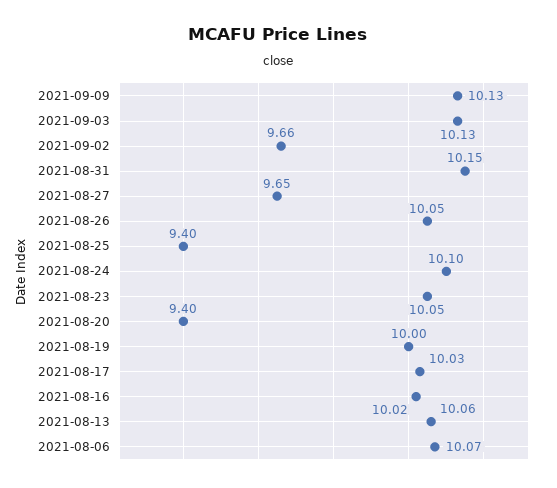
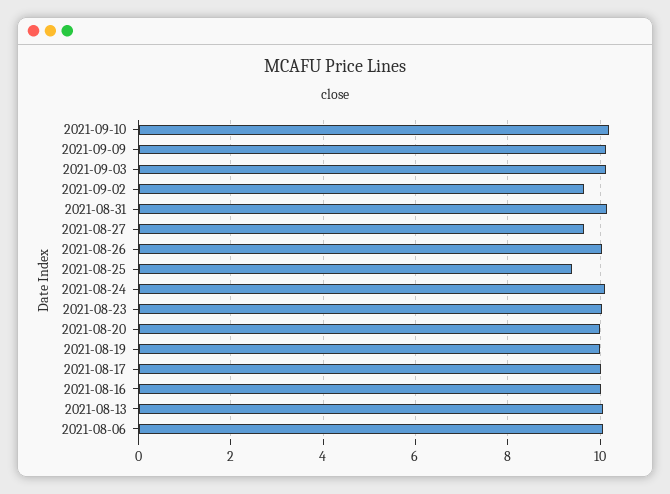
2021-08-20: 9.4 -> 10
2021-09-10: none -> 10.2

